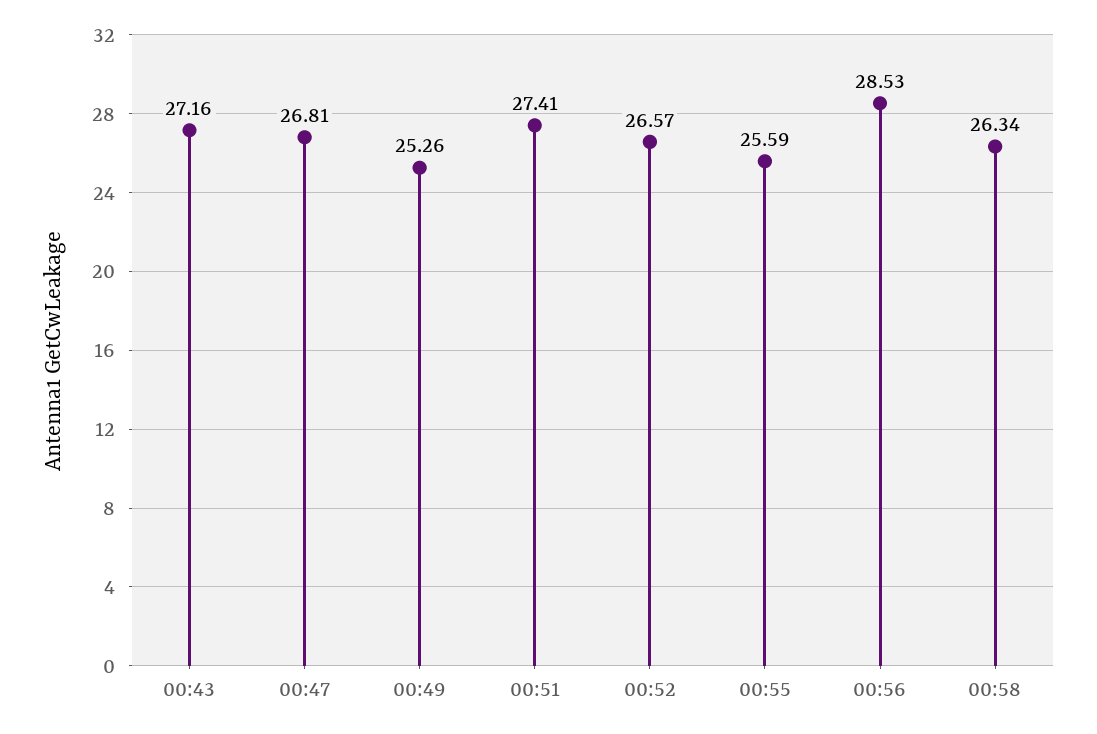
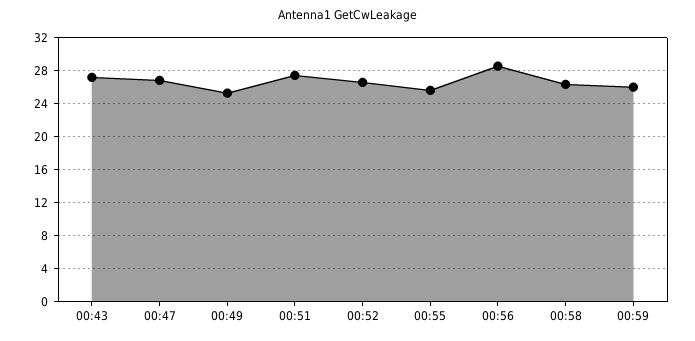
00:59: none -> 26

